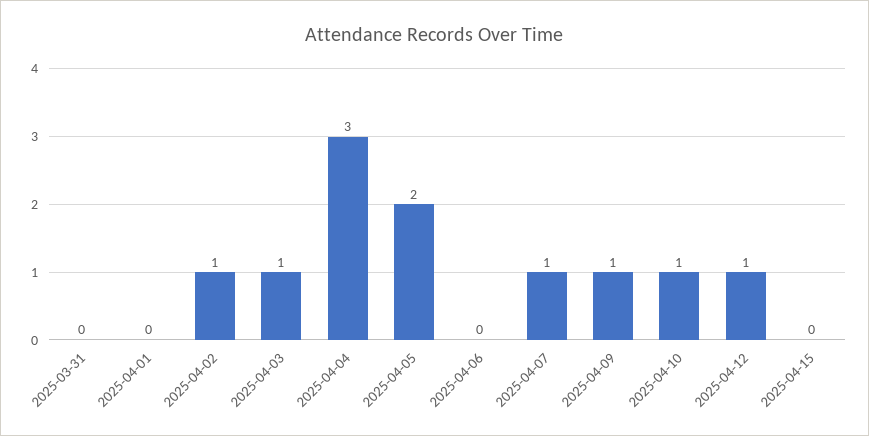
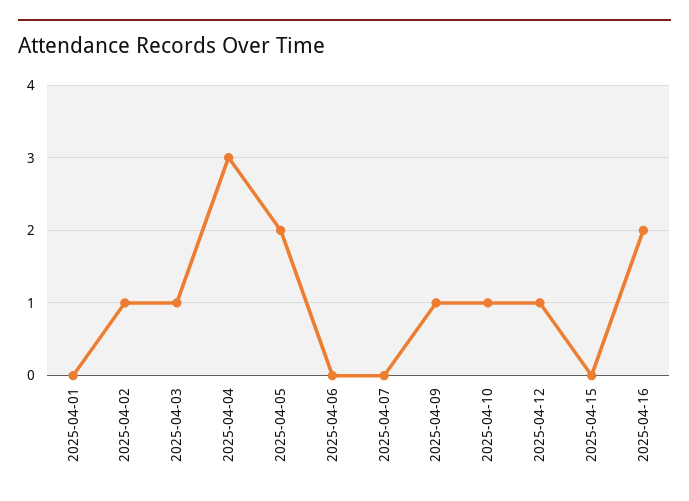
2025-03-31: 0 -> none
2025-04-07: 1 -> 0
2025-04-16: none -> 2

